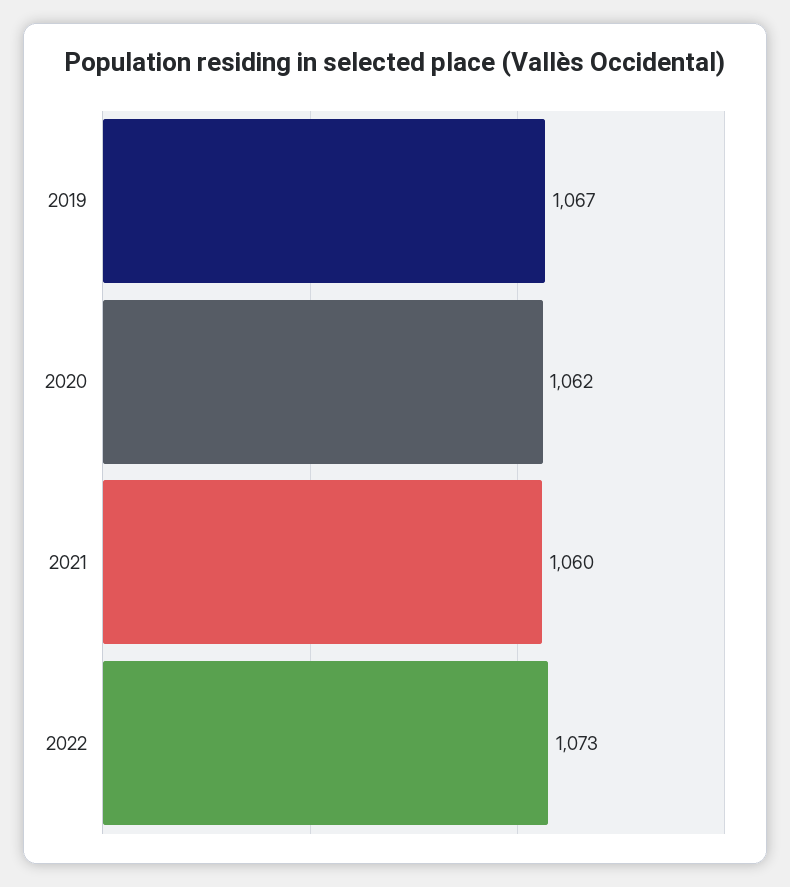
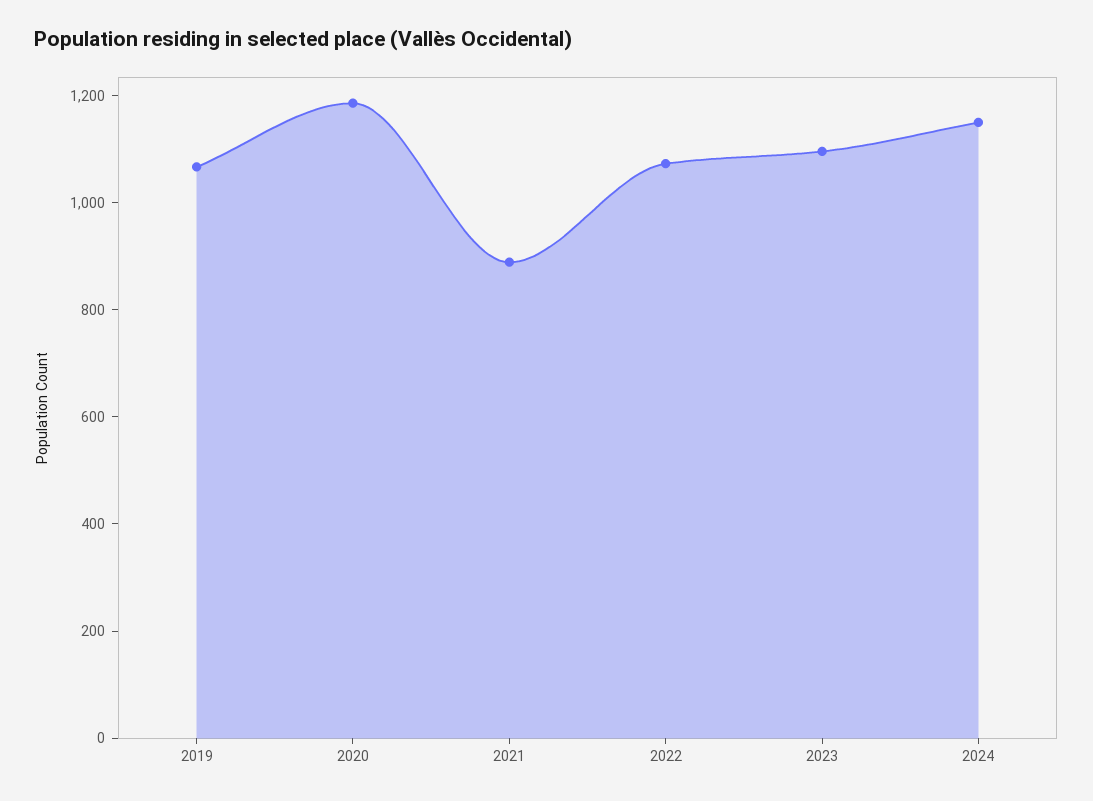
2020: 1062 -> 1200
2021: 1060 -> 900
2023: none -> 1100
2024: none -> 1150

